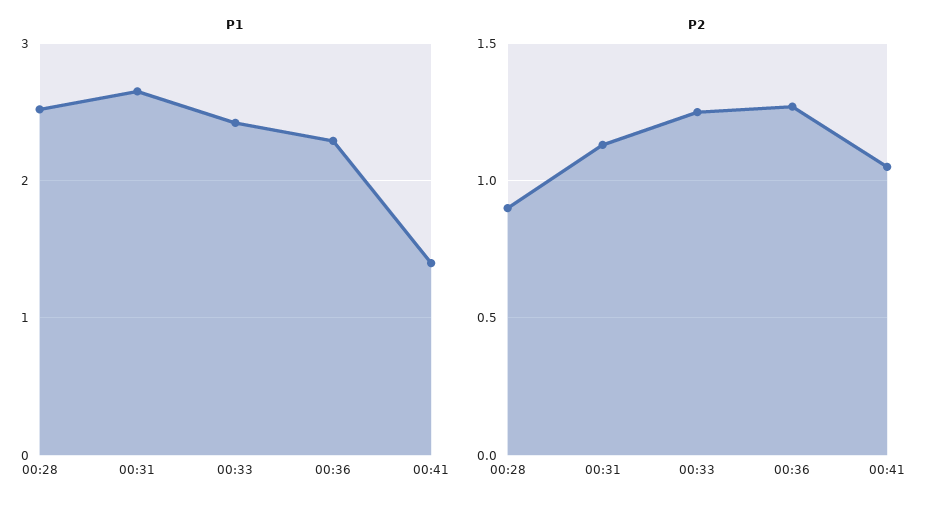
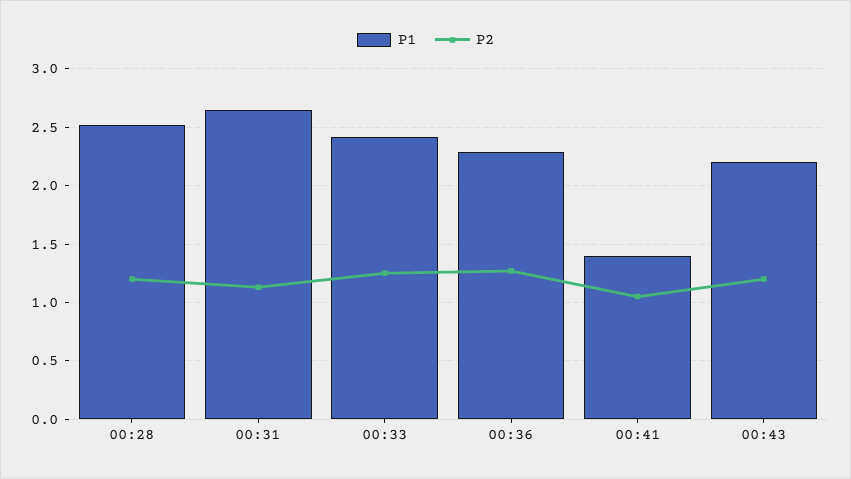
P2, 00:28: 0.9 -> 1.2
P1, 00:43: none -> 2.2
P2, 00:43: none -> 1.2

